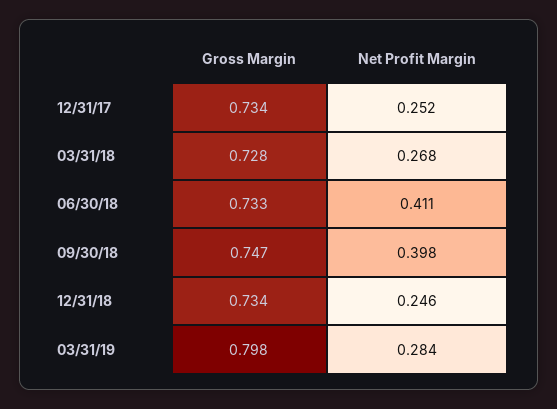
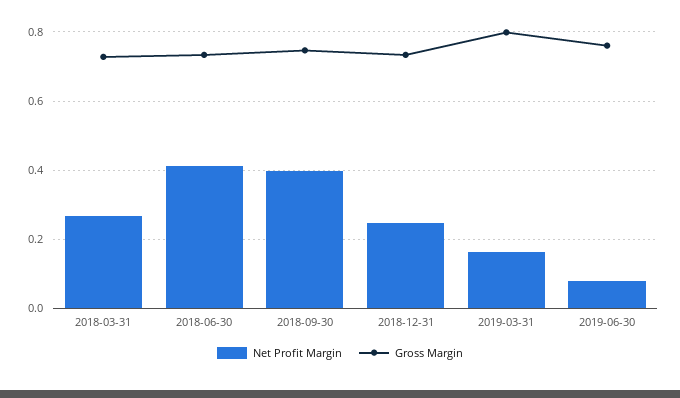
Gross Margin, 12/31/17: 0.734 -> none
Net Profit Margin, 12/31/17: 0.252 -> none
Net Profit Margin, 03/31/19: 0.284 -> 0.16
Net Profit Margin, 2019-06-30: none -> 0.08
Gross Margin, 2019-06-30: none -> 0.76

